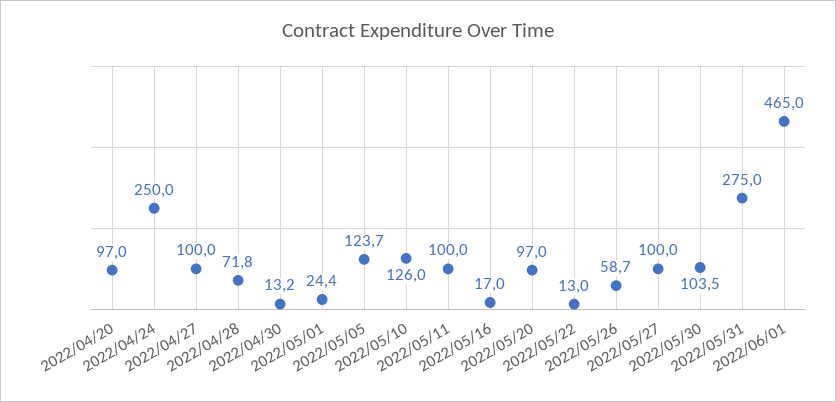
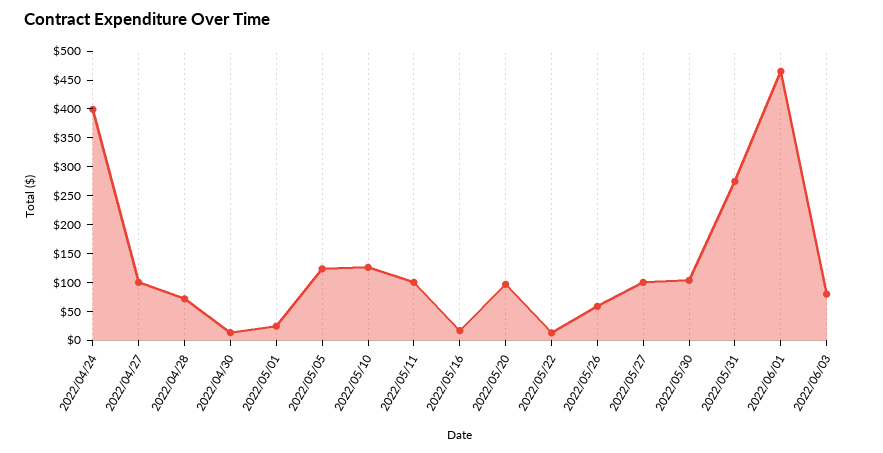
2022/04/20: 97 -> none
2022/04/24: 250 -> 400
2022/06/03: none -> 75

